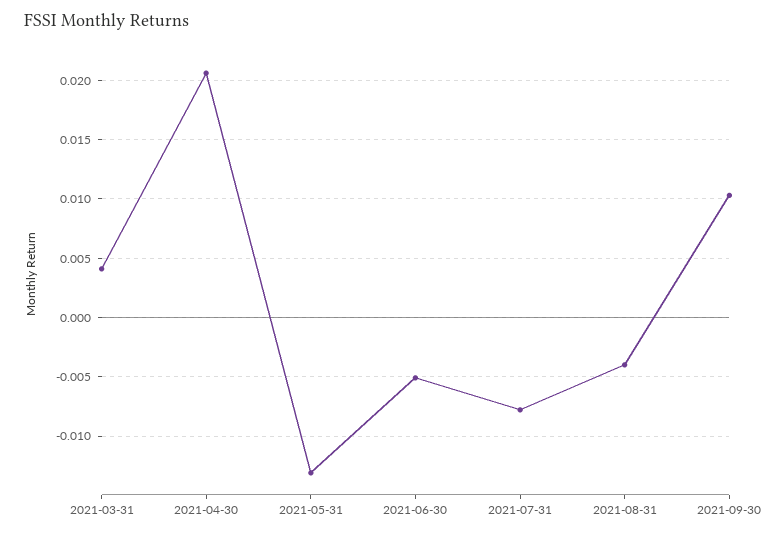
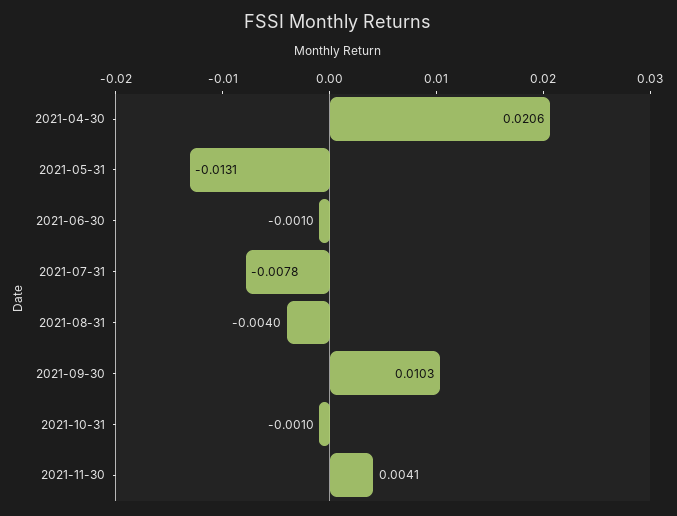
2021-03-31: 0.004 -> none
2021-06-30: -0.005 -> -0.001
2021-10-31: none -> -0.001
2021-11-30: none -> 0.0041

